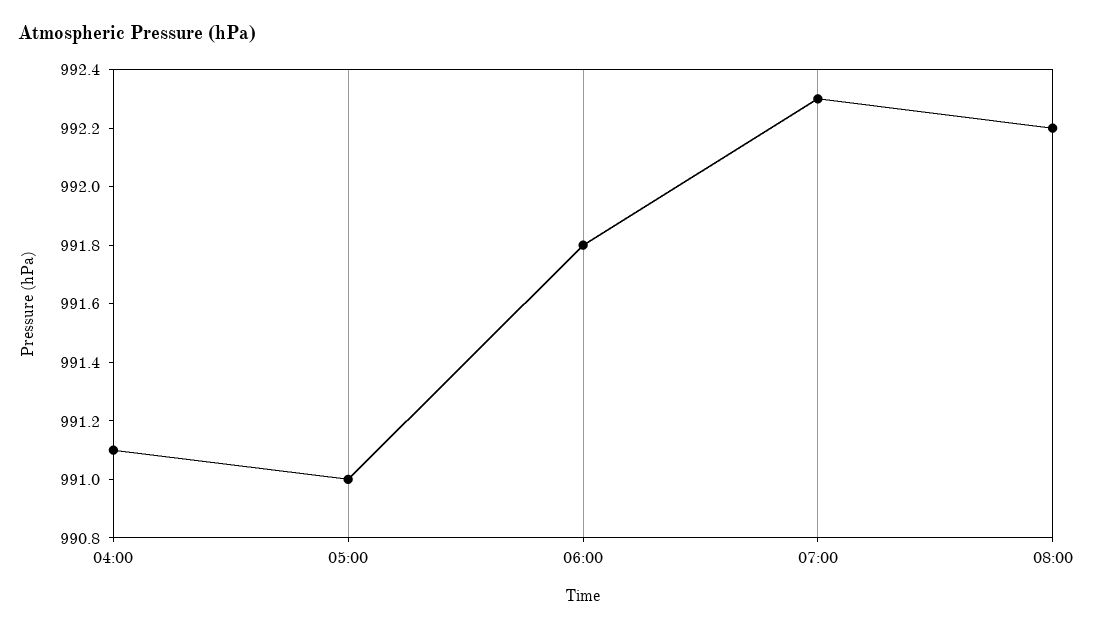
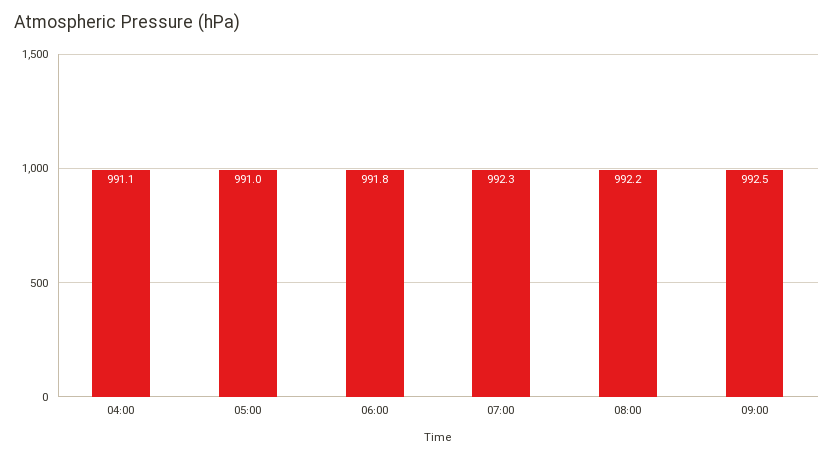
09:00: none -> 992.5

